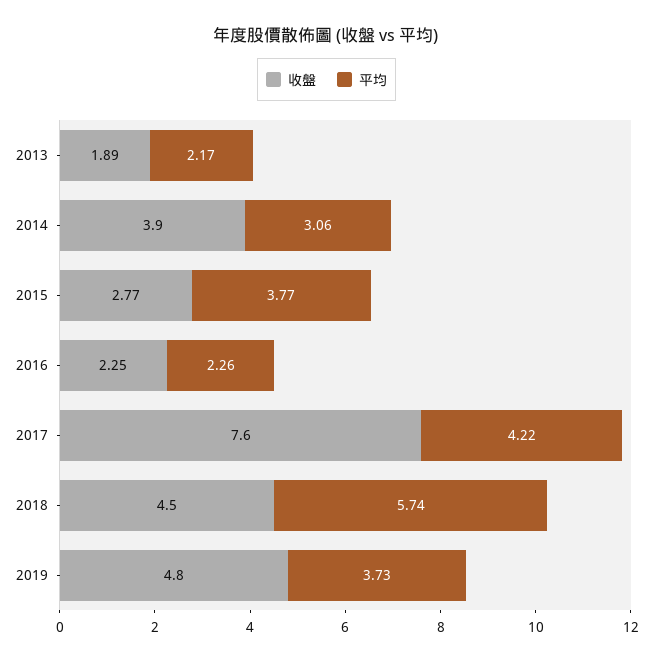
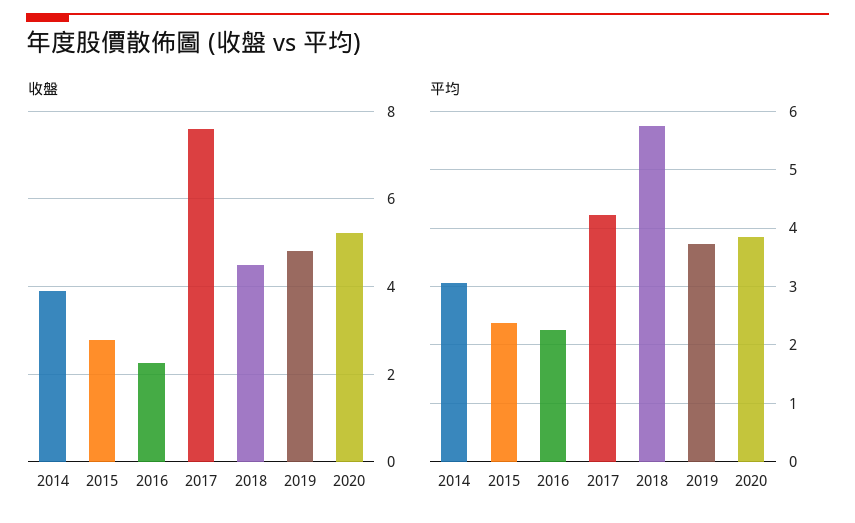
收盤, 2013: 1.89 -> none
平均, 2013: 2.17 -> none
平均, 2015: 3.77 -> 2.4
收盤, 2020: none -> 5.2
平均, 2020: none -> 3.8

